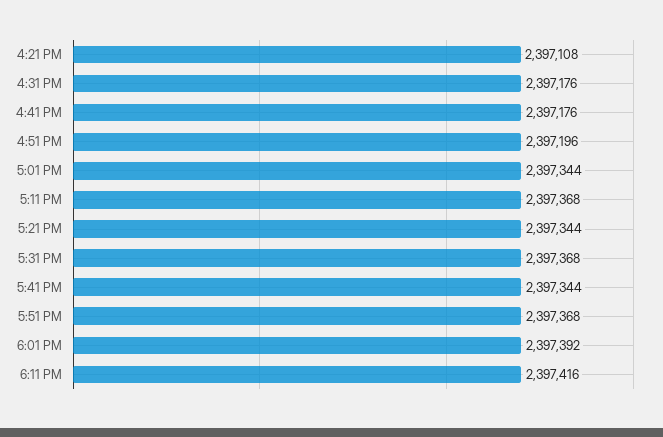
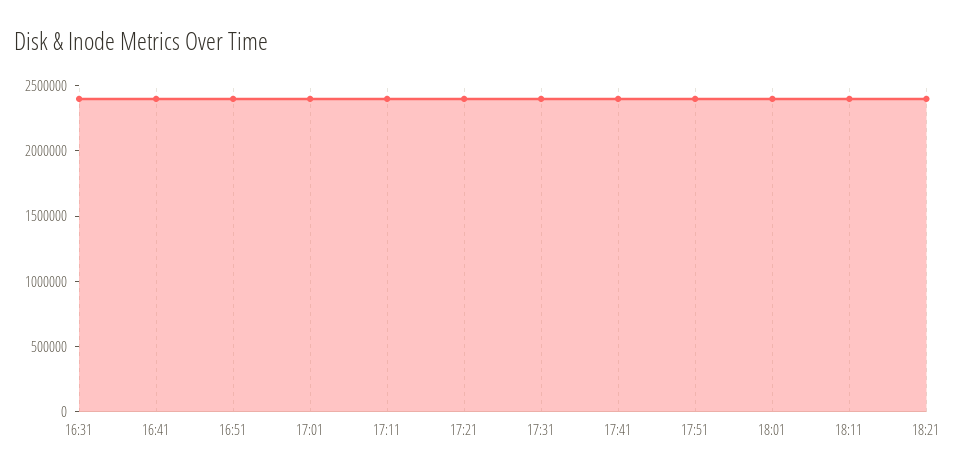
4:21 PM: 2397108 -> none
18:21: none -> 2400000

